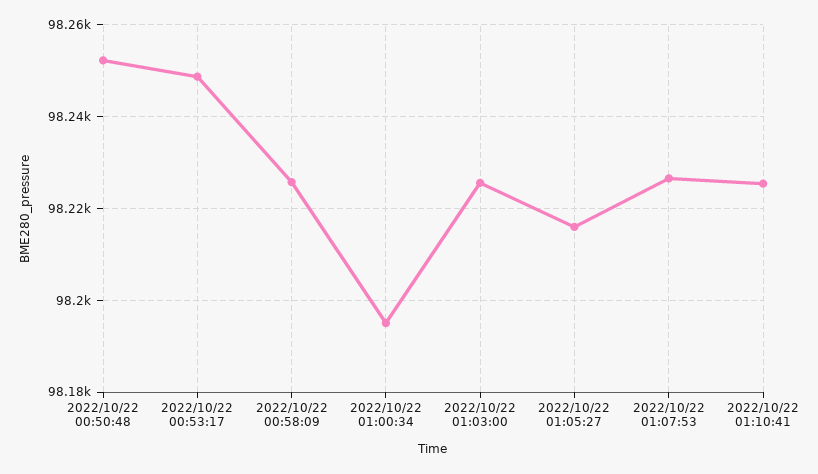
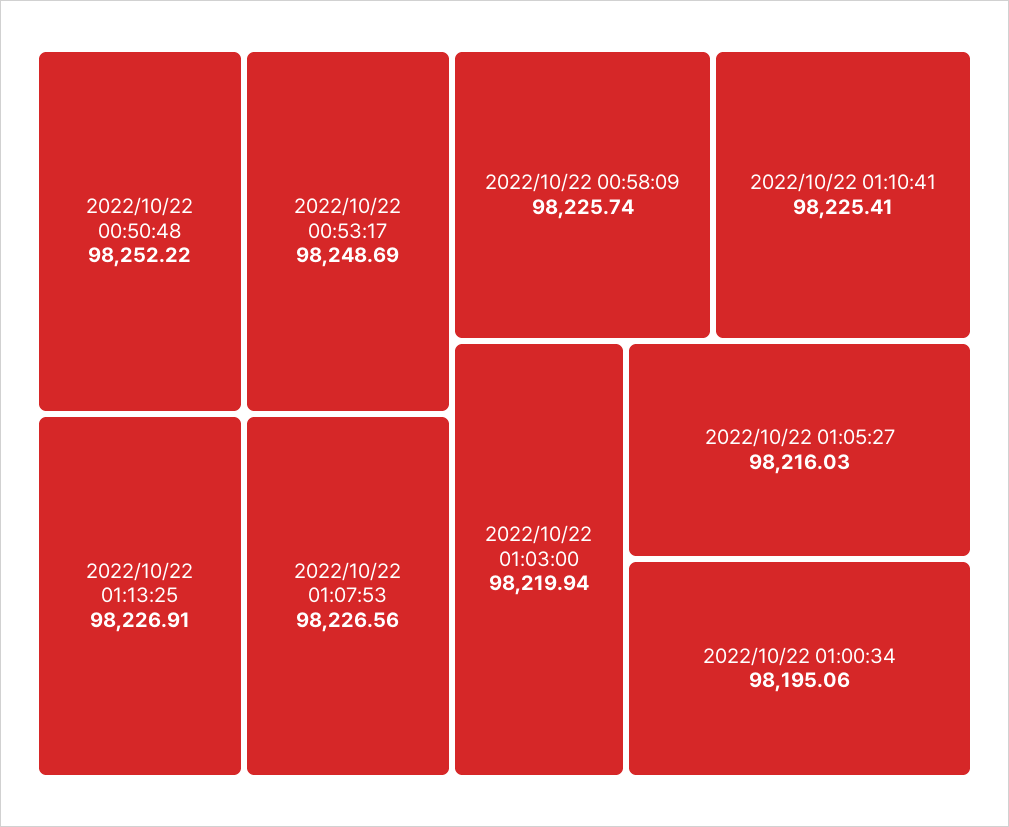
2022/10/22 01:03:00: 98226 -> 98219.94
2022/10/22 01:13:25: none -> 98226.91

